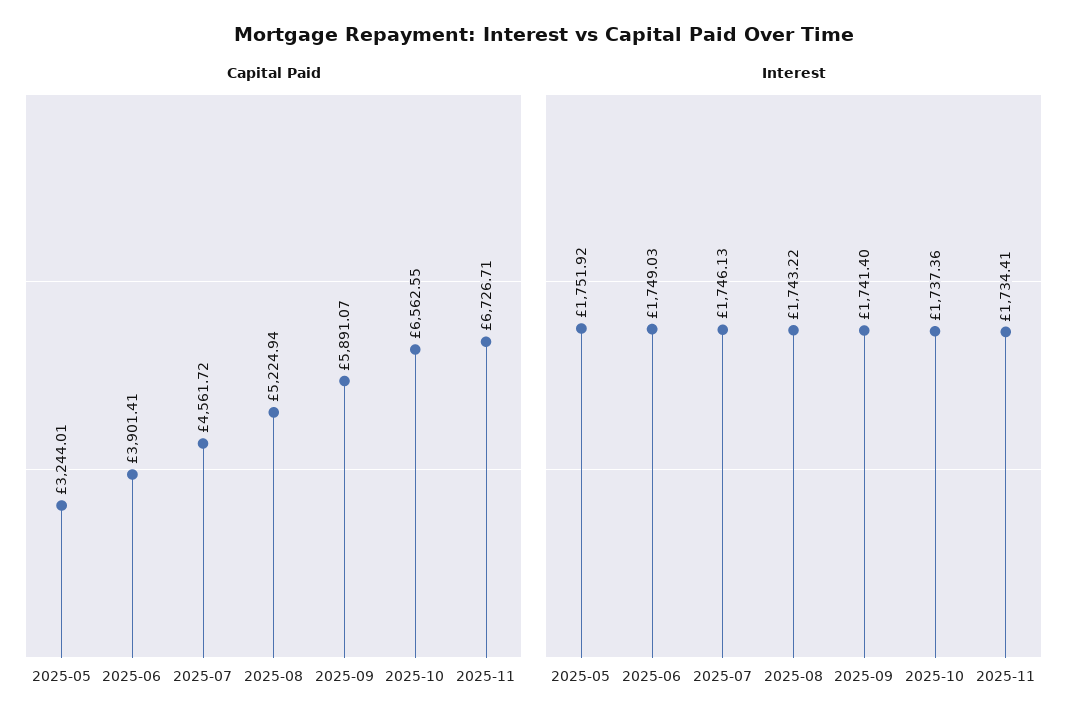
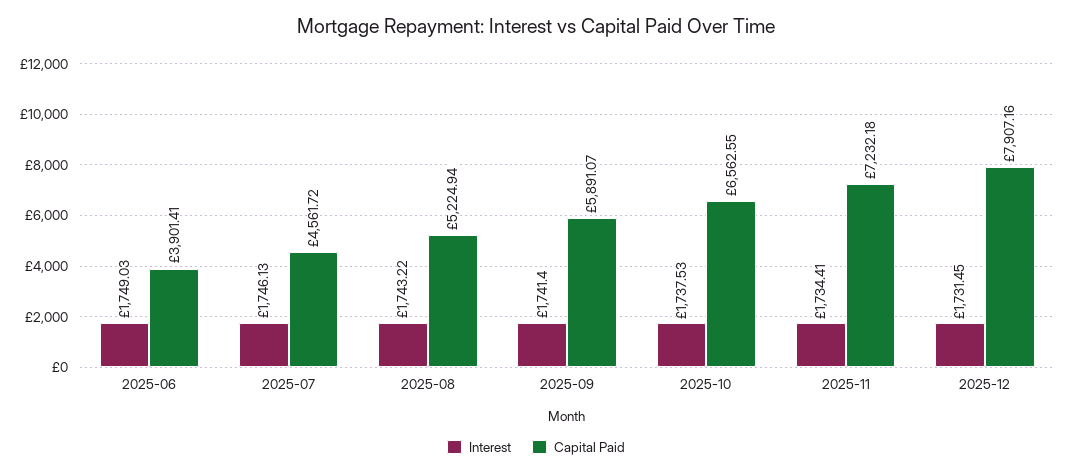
Capital Paid, 2025-05: 3244.01 -> none
Capital Paid, 2025-11: 6726.71 -> 7232.18
Interest, 2025-05: 1751.92 -> none
Interest, 2025-10: 1737.36 -> 1737.53
Interest, 2025-12: none -> 1731.45
Capital Paid, 2025-12: none -> 7907.16

